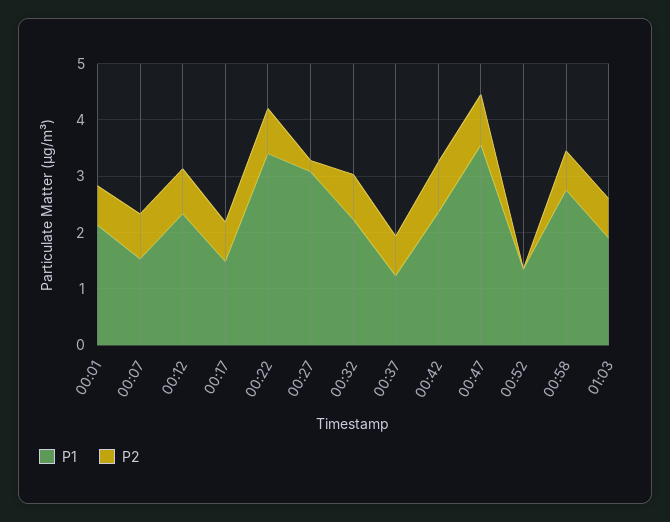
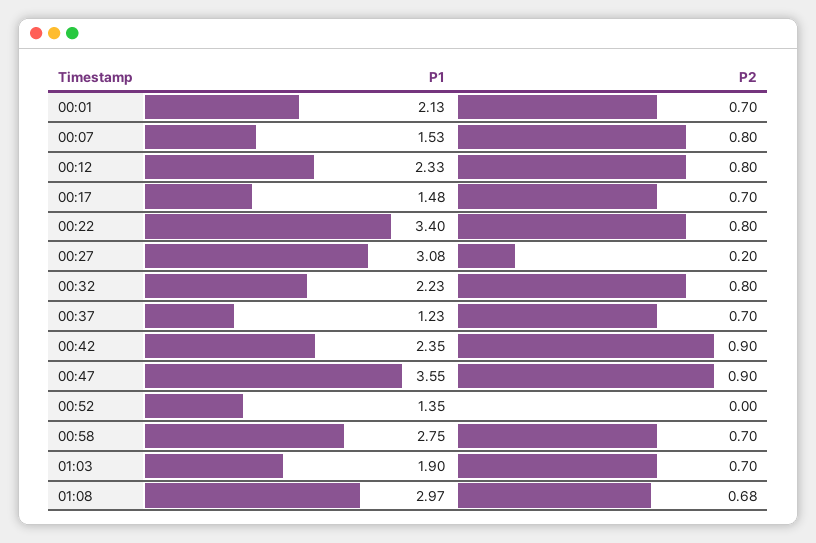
P1, 01:08: none -> 2.97
P2, 01:08: none -> 0.68

